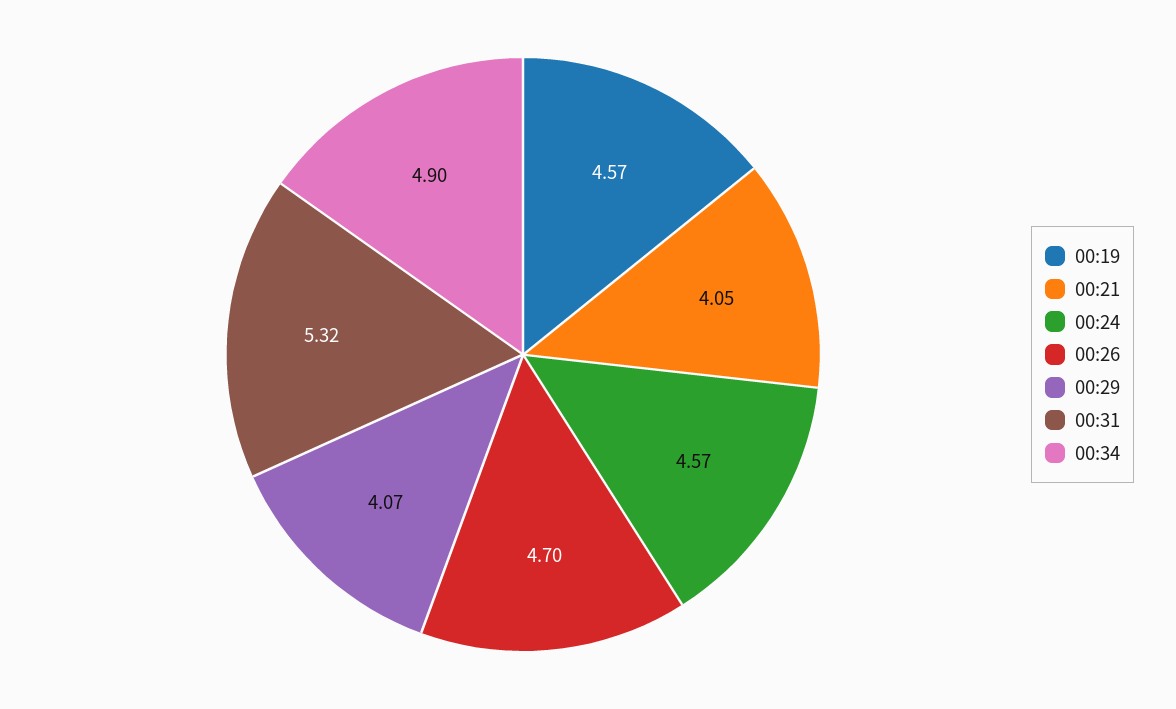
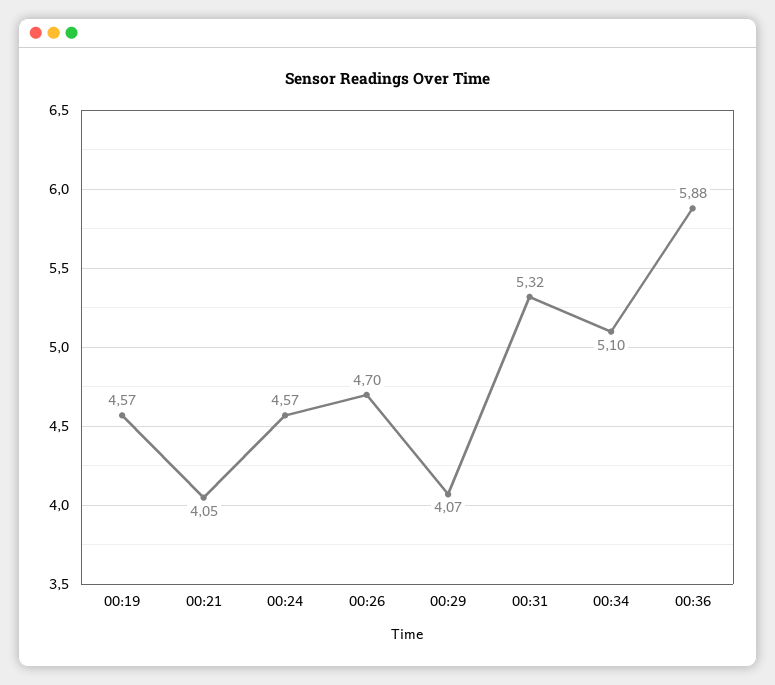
00:34: 4.9 -> 5.1
00:36: none -> 5.88

